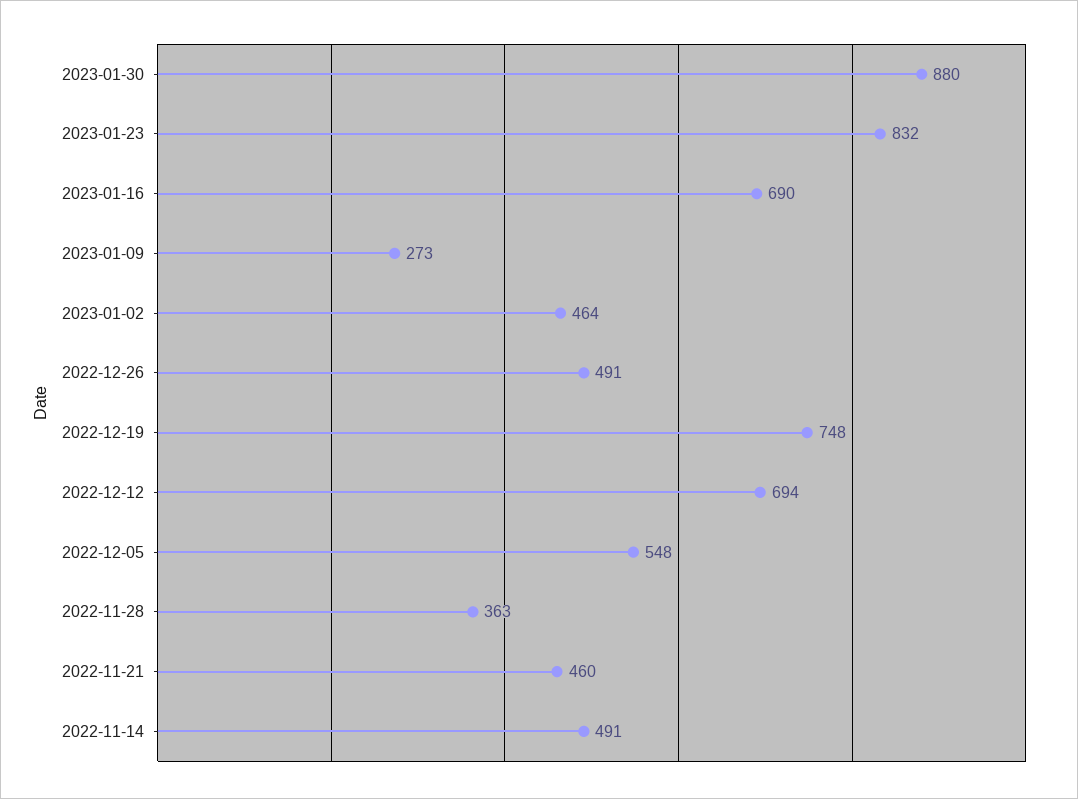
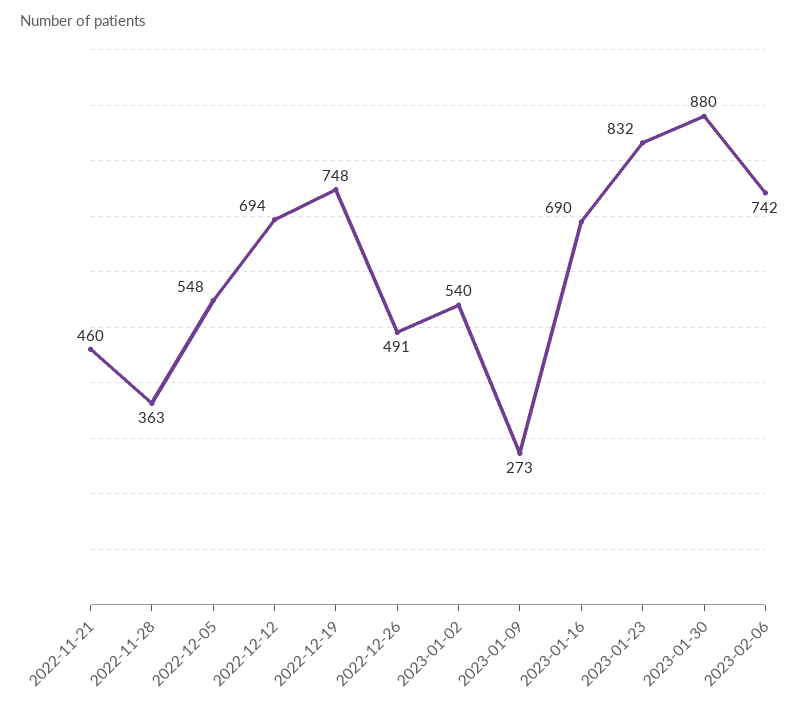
2023-01-02: 464 -> 540
2022-11-14: 491 -> none
2023-02-06: none -> 742

